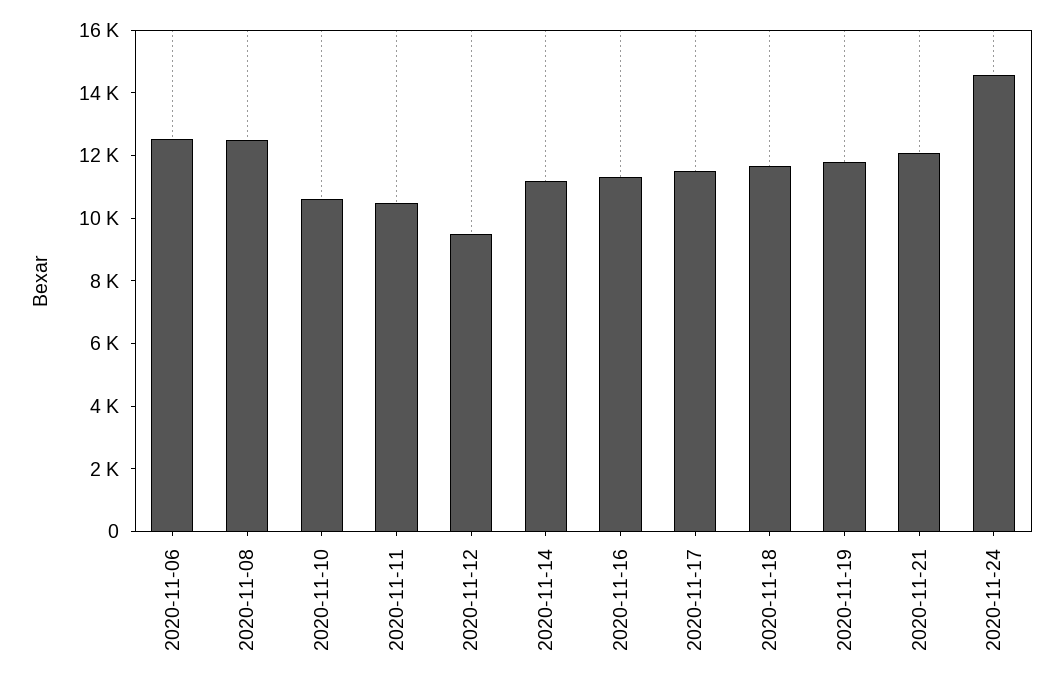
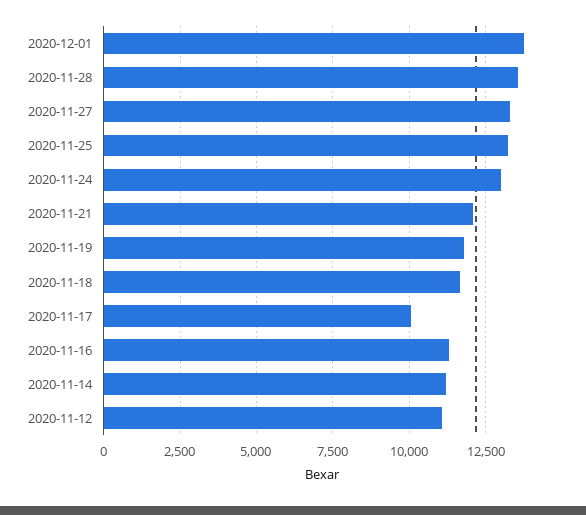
2020-11-06: 12500 -> none
2020-11-08: 12500 -> none
2020-11-10: 10500 -> none
2020-11-11: 10500 -> none
2020-11-12: 9500 -> 11000
2020-11-17: 11500 -> 10000
2020-11-24: 14500 -> 13000
2020-12-01: none -> 13750
2020-11-28: none -> 13500
2020-11-27: none -> 13250
2020-11-25: none -> 13250

